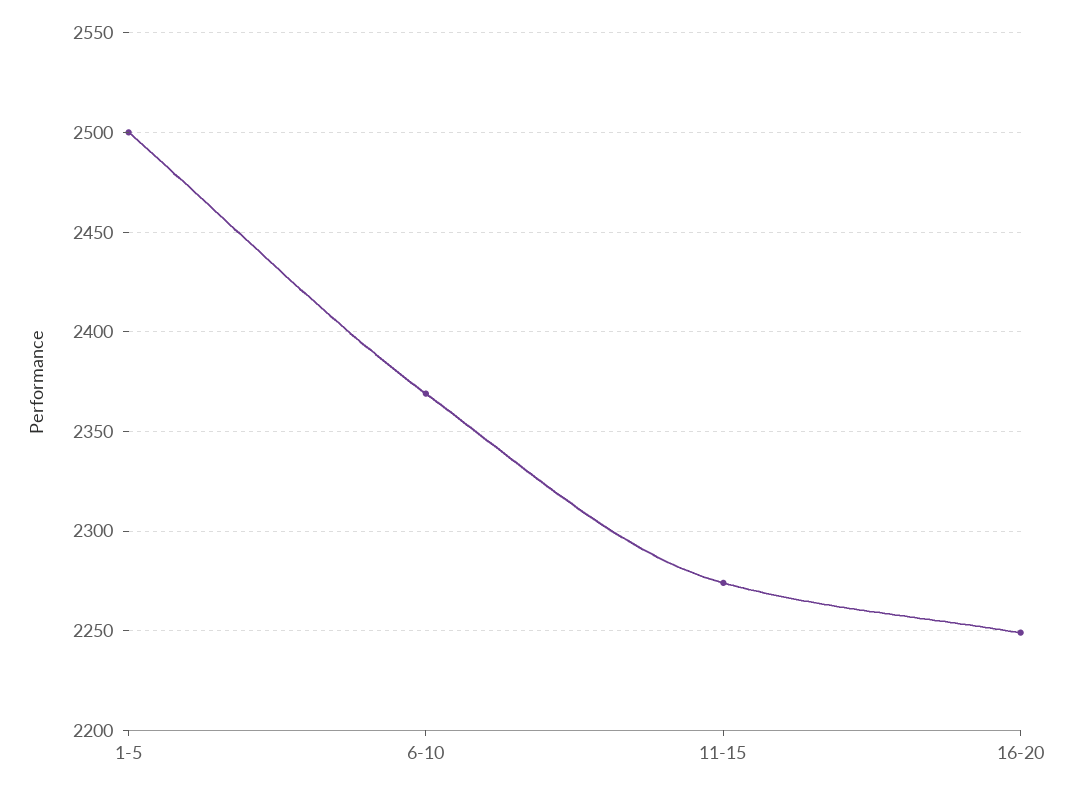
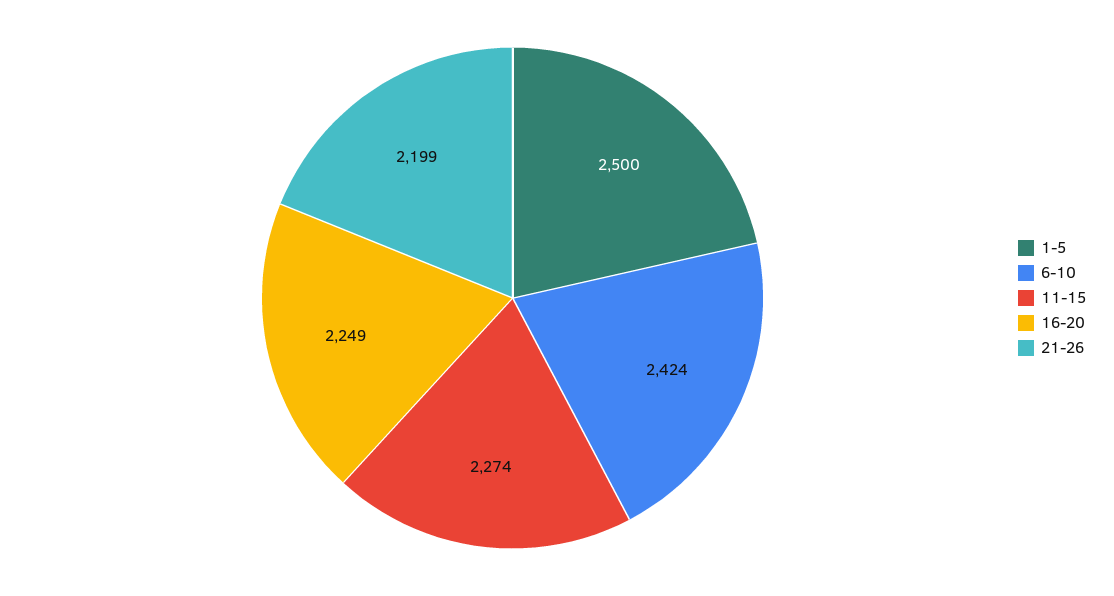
6-10: 2370 -> 2424
21-26: none -> 2199

